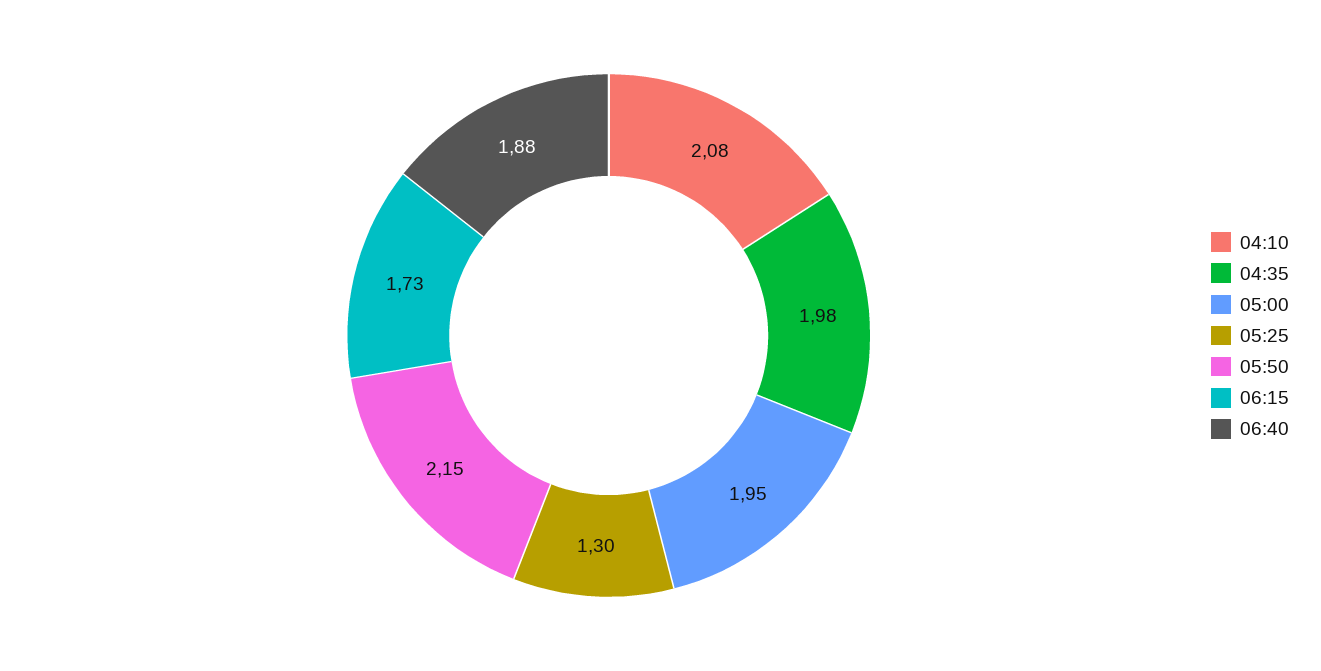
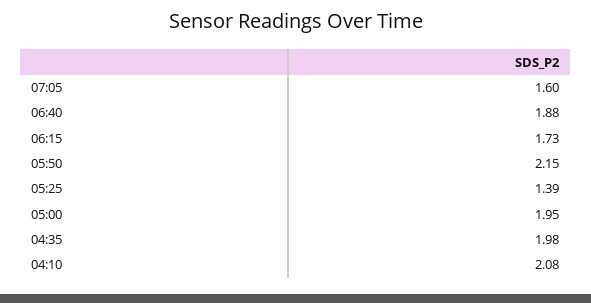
05:25: 1.3 -> 1.39
07:05: none -> 1.6

